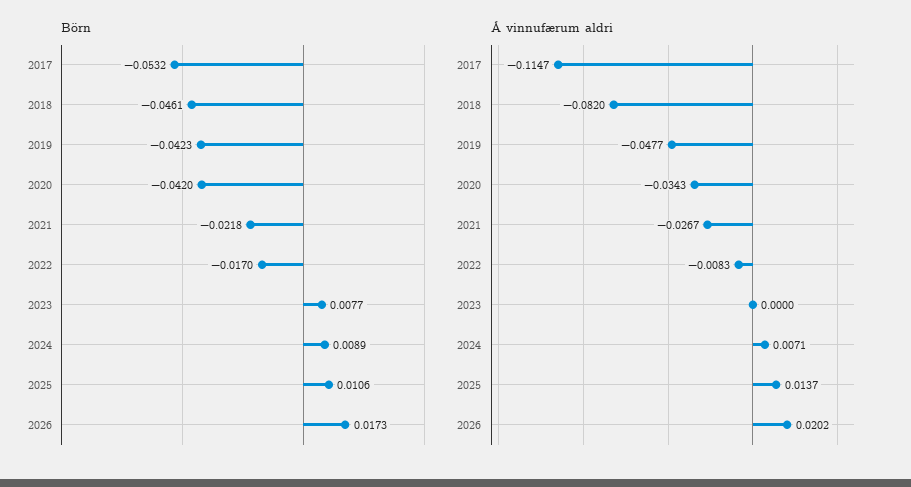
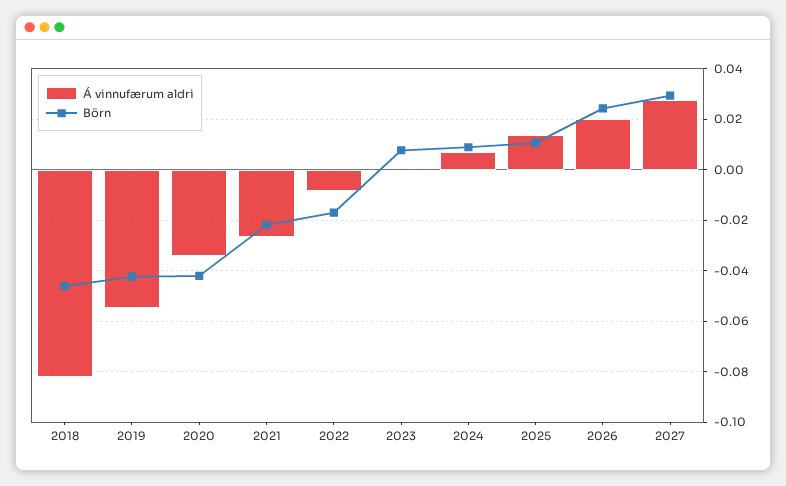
Börn, 2017: -0.0532 -> none
Börn, 2026: 0.0173 -> 0.025
Á vinnufærum aldri, 2017: -0.1147 -> none
Á vinnufærum aldri, 2019: -0.0477 -> -0.055
Á vinnufærum aldri, 2027: none -> 0.0275
Börn, 2027: none -> 0.03

